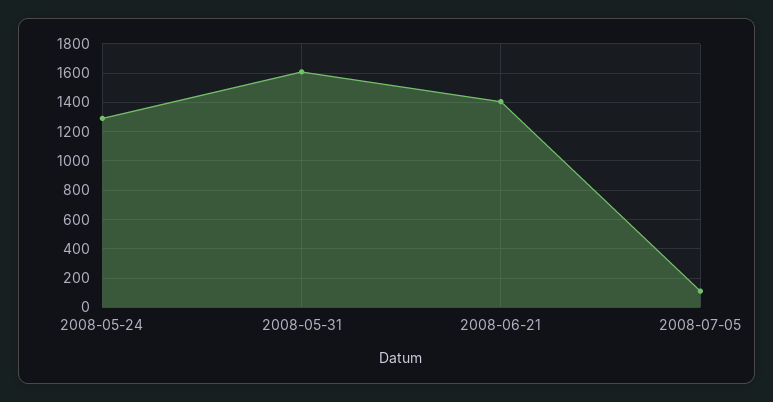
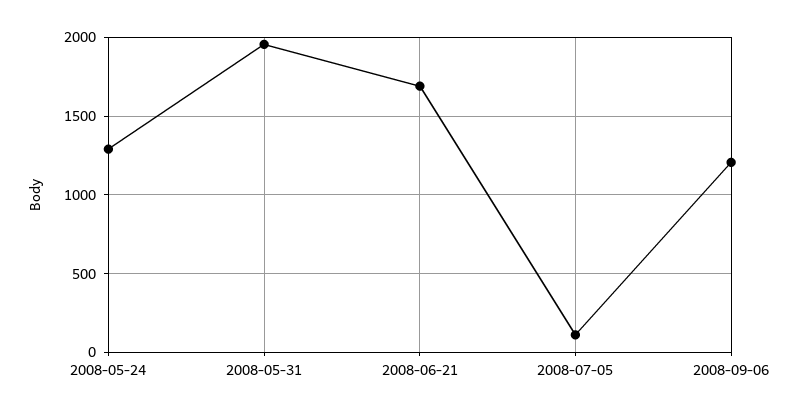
2008-05-31: 1600 -> 1950
2008-06-21: 1400 -> 1700
2008-09-06: none -> 1200

